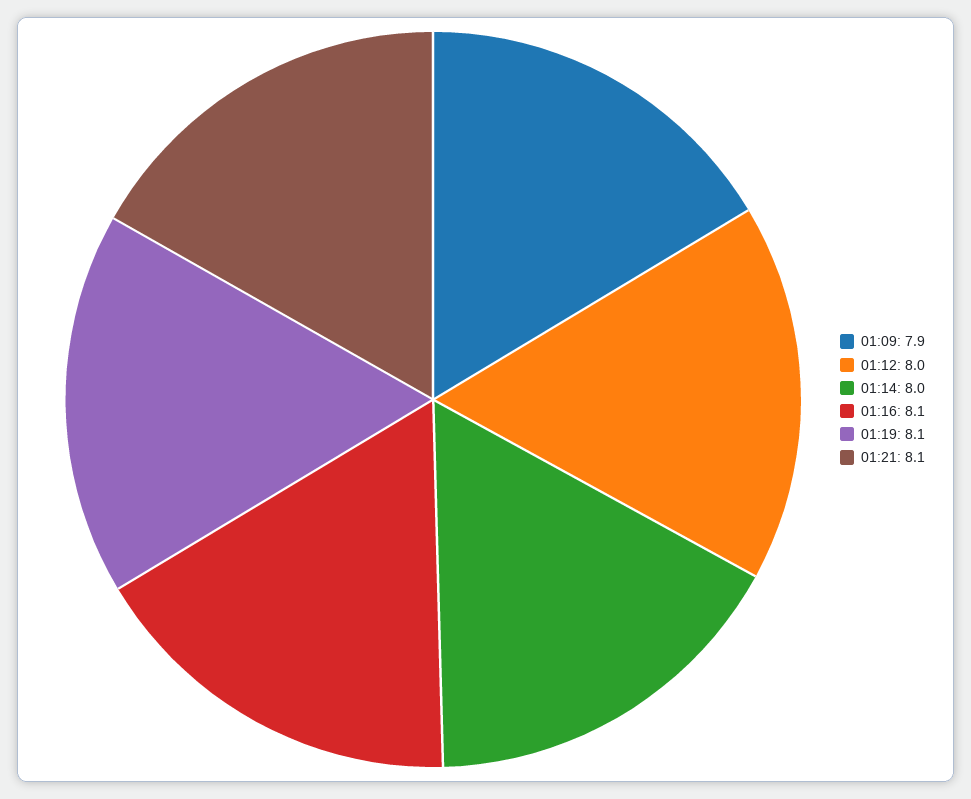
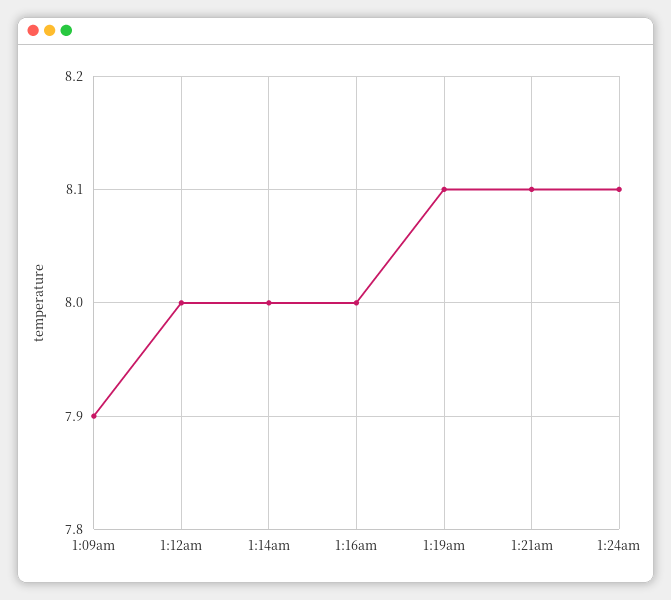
01:16: 8.1 -> 8
1:24am: none -> 8.1

